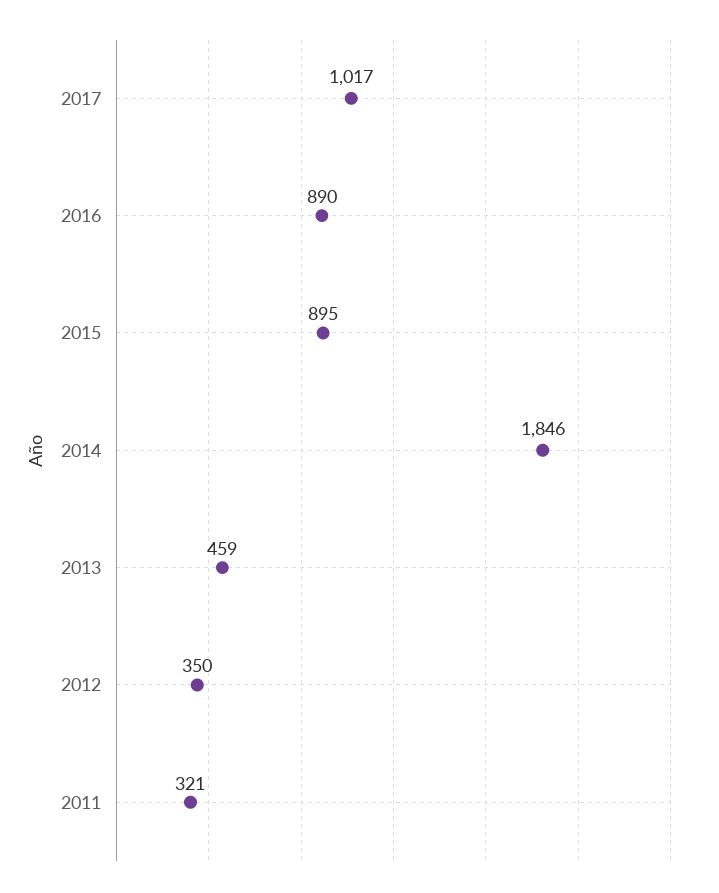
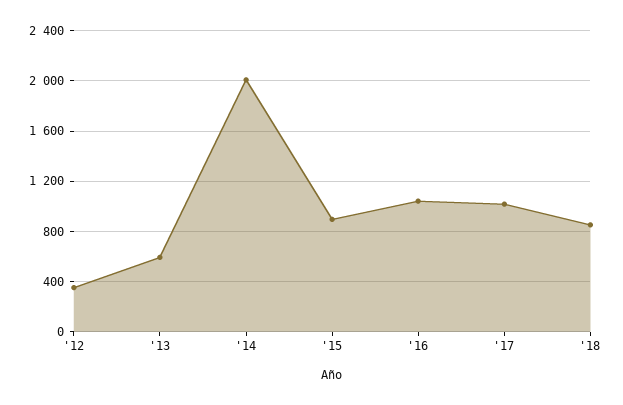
2016: 890 -> 1050
2014: 1846 -> 2000
2013: 459 -> 600
2011: 321 -> none
'18: none -> 850

